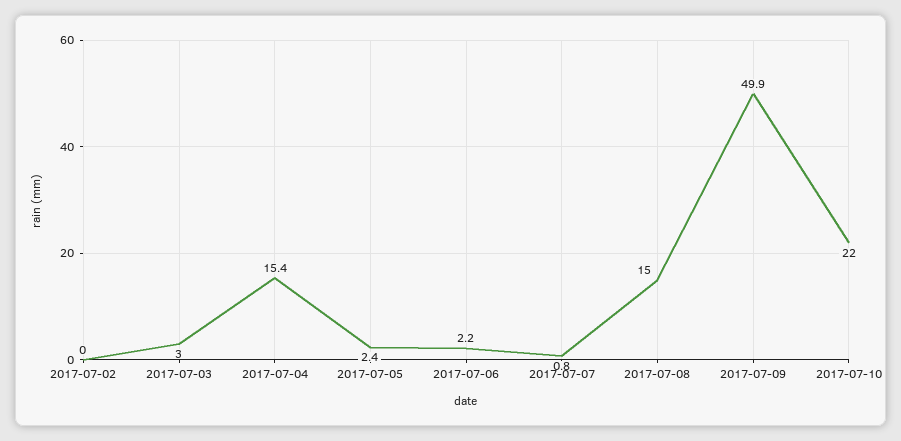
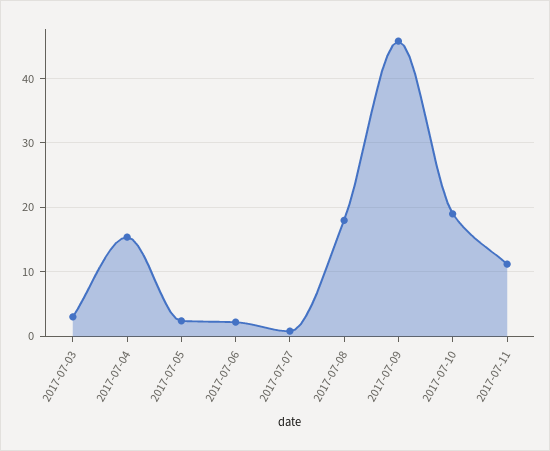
2017-07-02: 0 -> none
2017-07-08: 15 -> 18
2017-07-09: 49.9 -> 46
2017-07-10: 22 -> 19
2017-07-11: none -> 11

